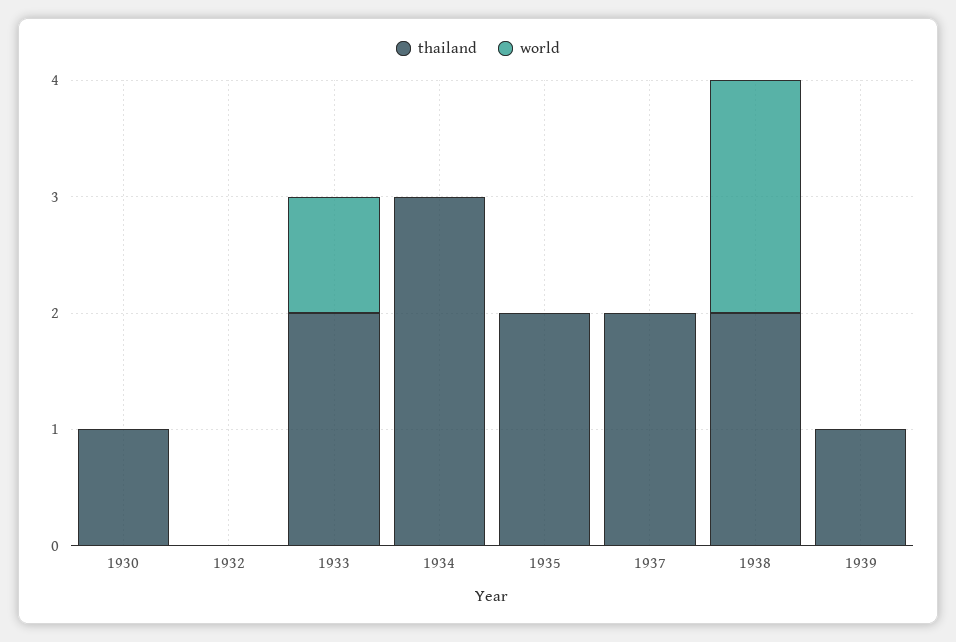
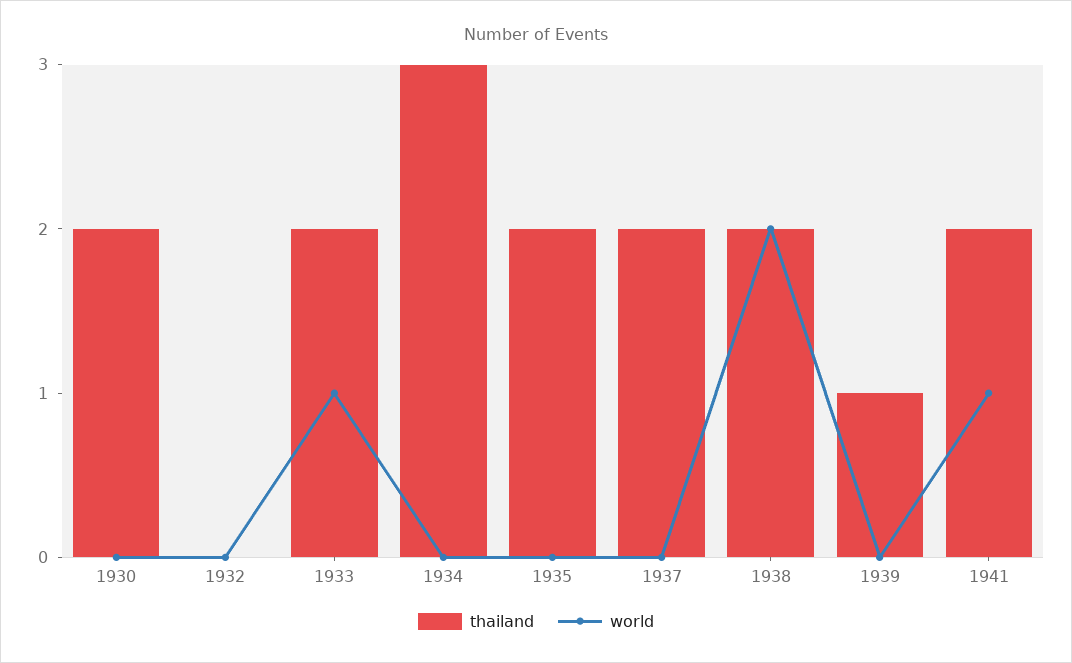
thailand, 1930: 1 -> 2
thailand, 1941: none -> 2
world, 1941: none -> 1

